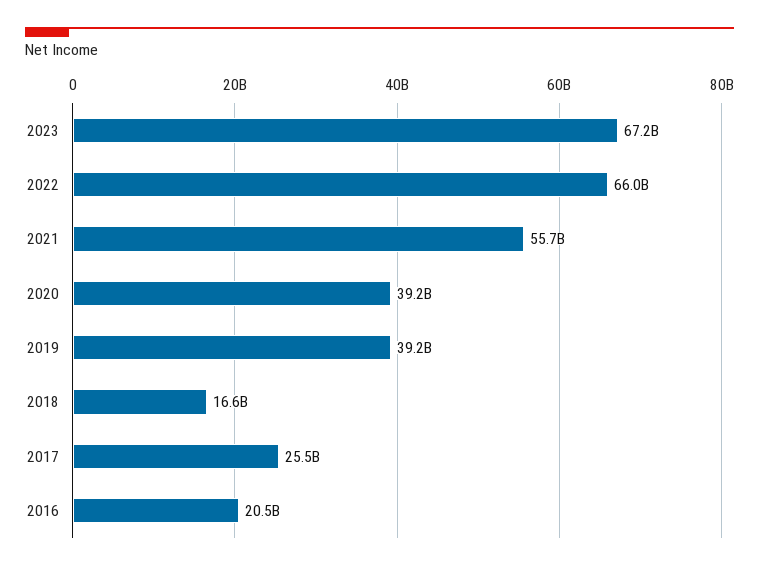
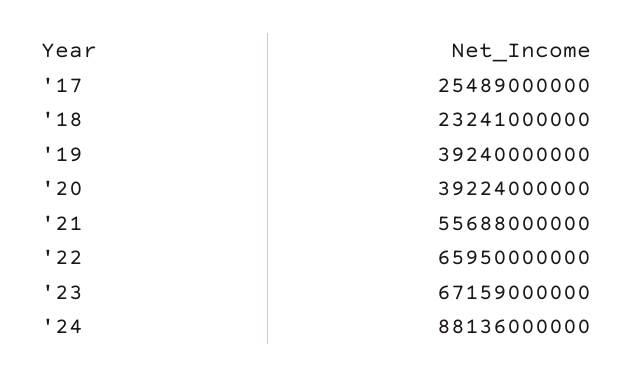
2018: 16600000000 -> 23241000000
2016: 20500000000 -> none
'24: none -> 88136000000

